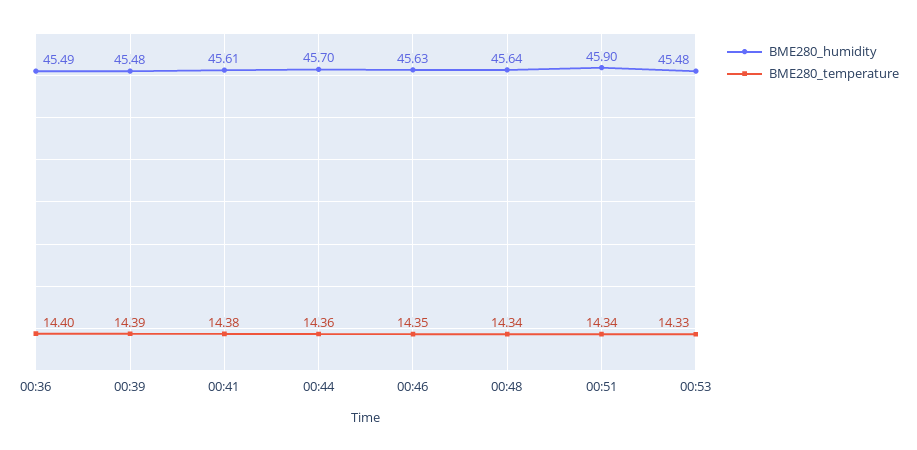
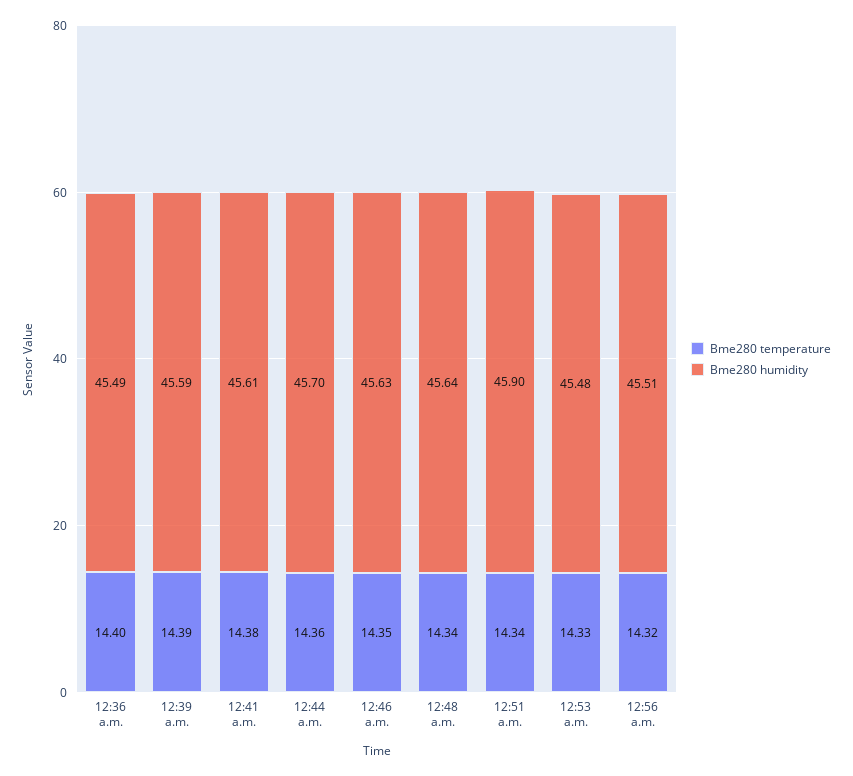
BME280_humidity, 00:39: 45.48 -> 45.59
BME280_temperature, 12:56 a.m.: none -> 14.32
BME280_humidity, 12:56 a.m.: none -> 45.51

